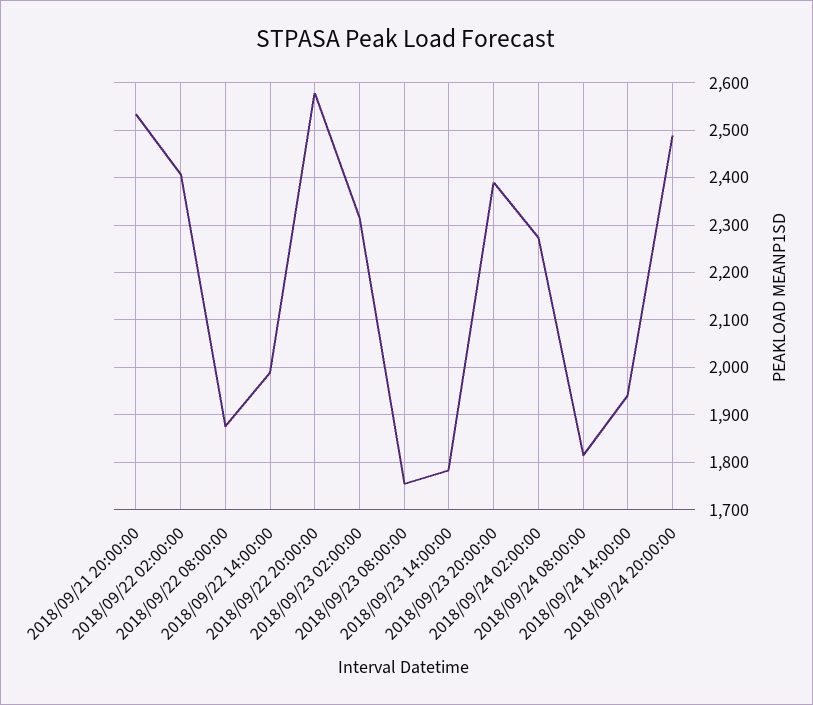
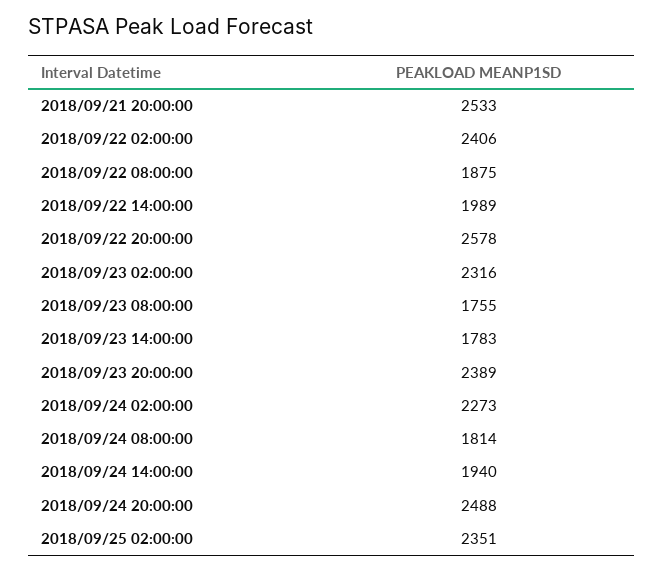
2018/09/25 02:00:00: none -> 2351

